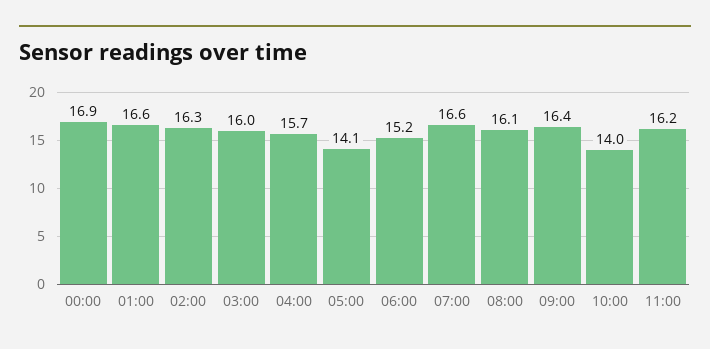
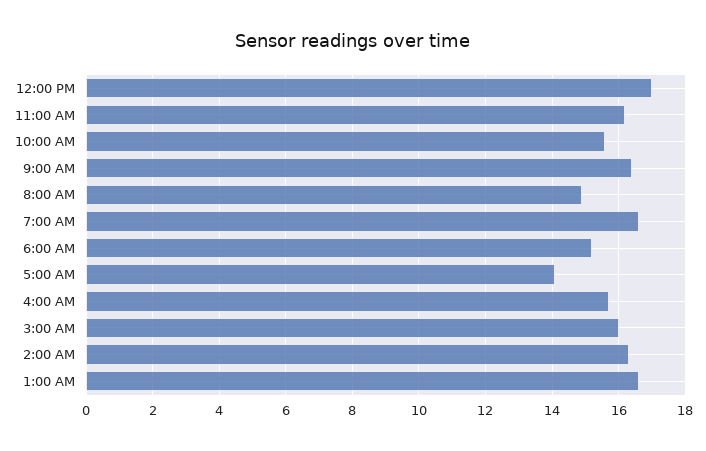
00:00: 16.9 -> none
08:00: 16.1 -> 15
10:00: 14 -> 15.5
12:00 PM: none -> 17

